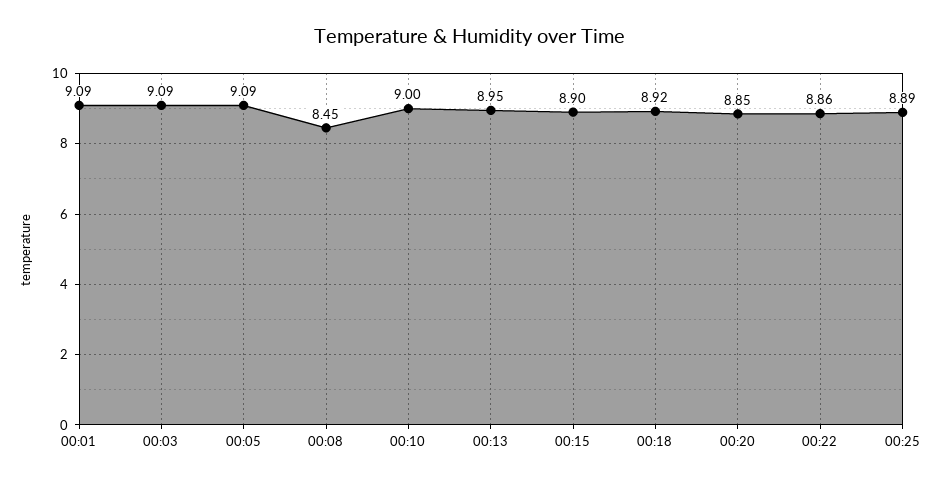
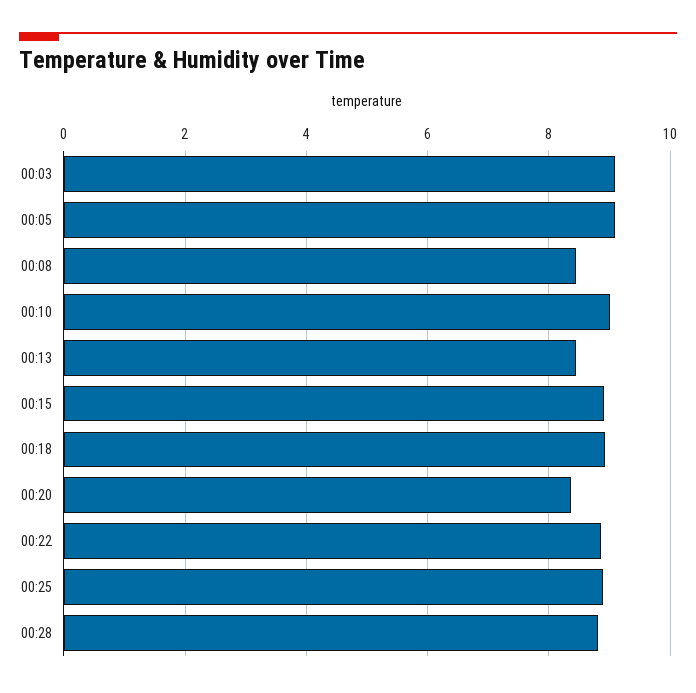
00:01: 9.09 -> none
00:13: 8.95 -> 8.4
00:20: 8.85 -> 8.4
00:28: none -> 8.8

